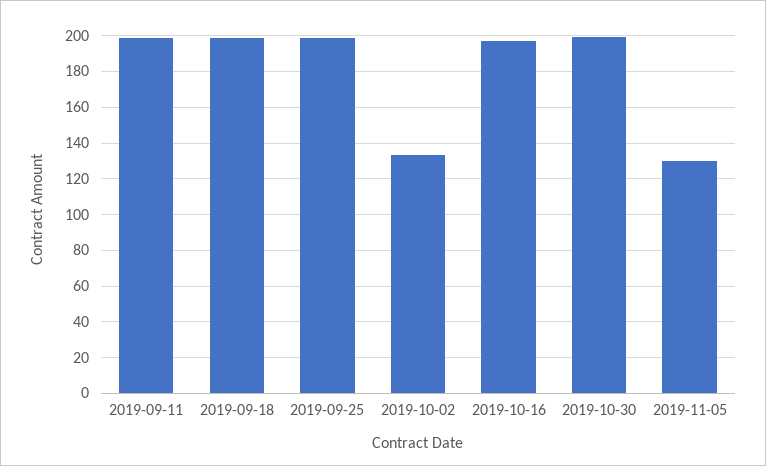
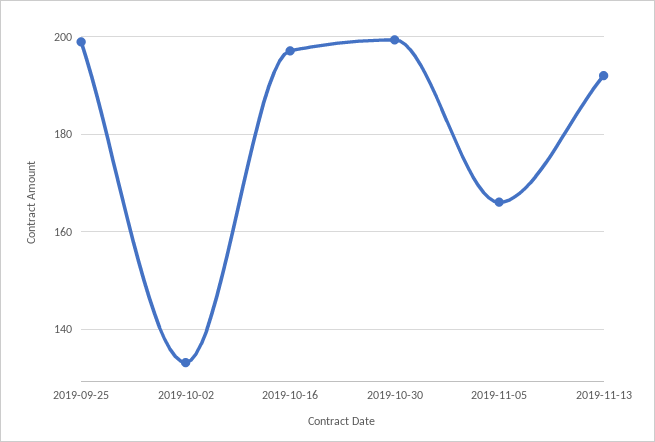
2019-09-11: 200 -> none
2019-09-18: 200 -> none
2019-11-05: 130 -> 166
2019-11-13: none -> 192

